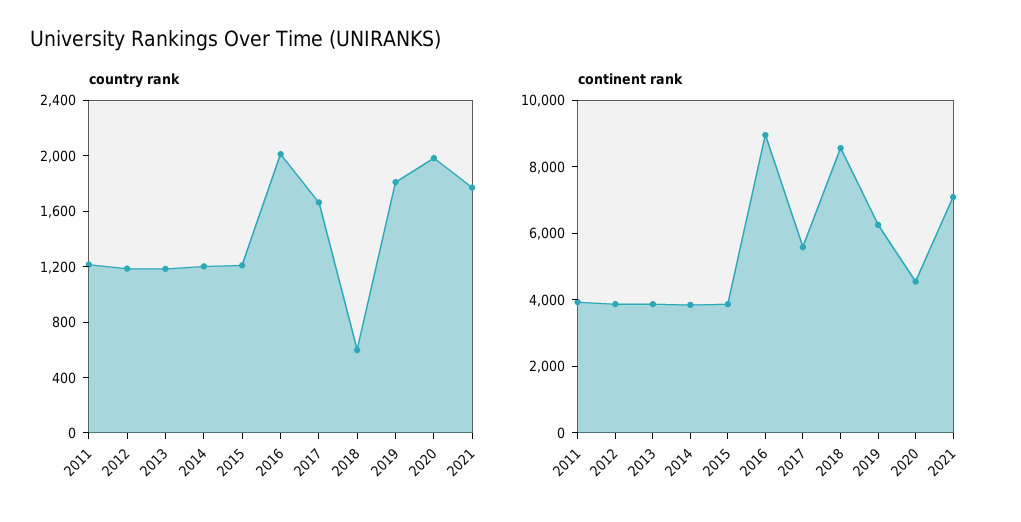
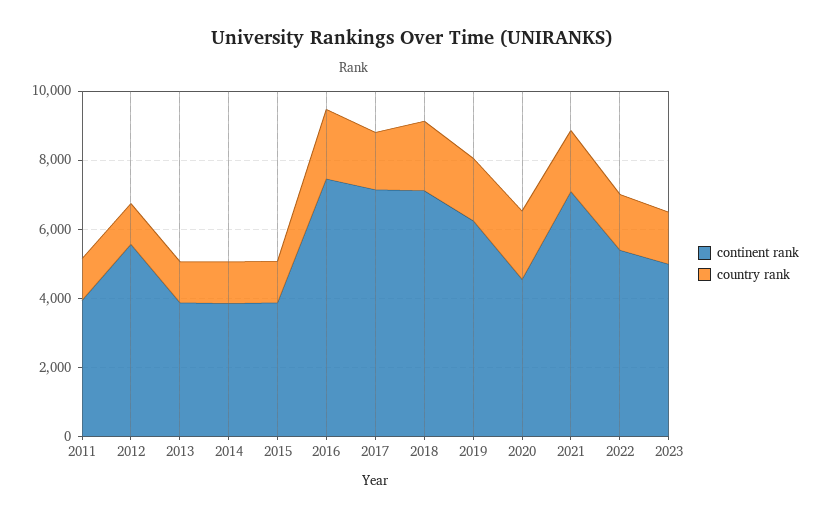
country rank, 2018: 600 -> 2000
continent rank, 2012: 4000 -> 5500
continent rank, 2016: 9000 -> 7500
continent rank, 2017: 5500 -> 7000
continent rank, 2018: 8500 -> 7000
continent rank, 2022: none -> 5500
country rank, 2022: none -> 1500
continent rank, 2023: none -> 5000
country rank, 2023: none -> 1500

